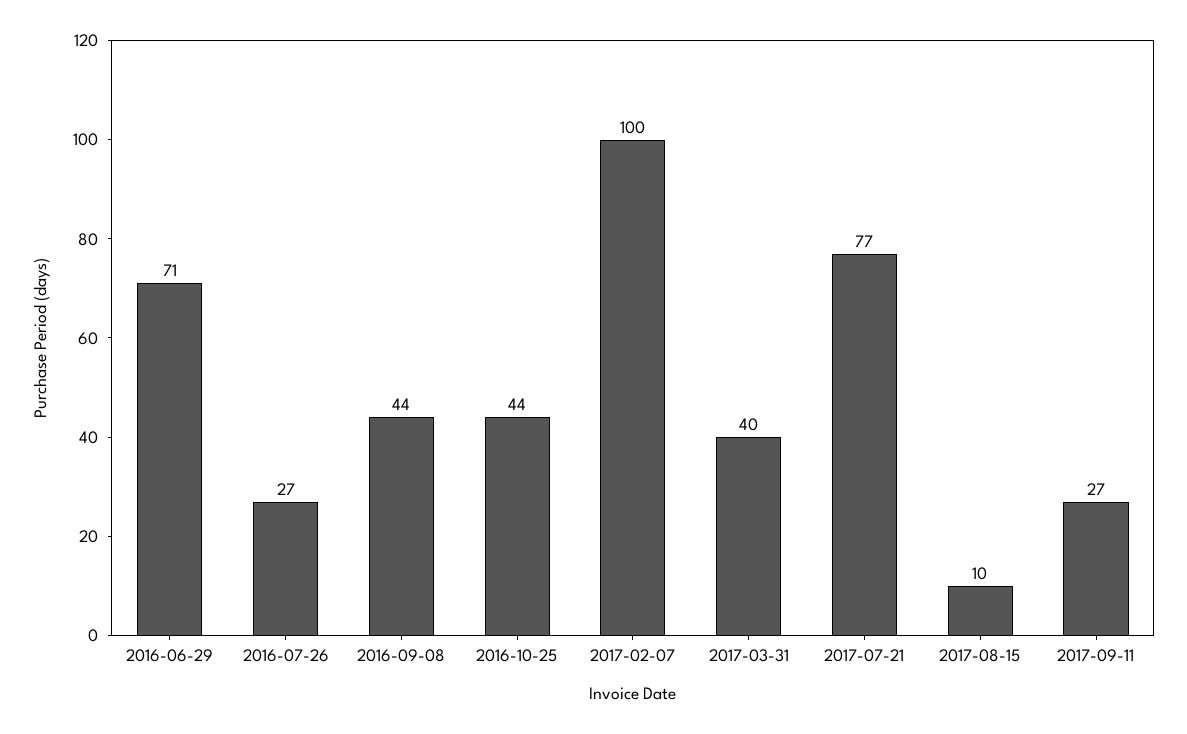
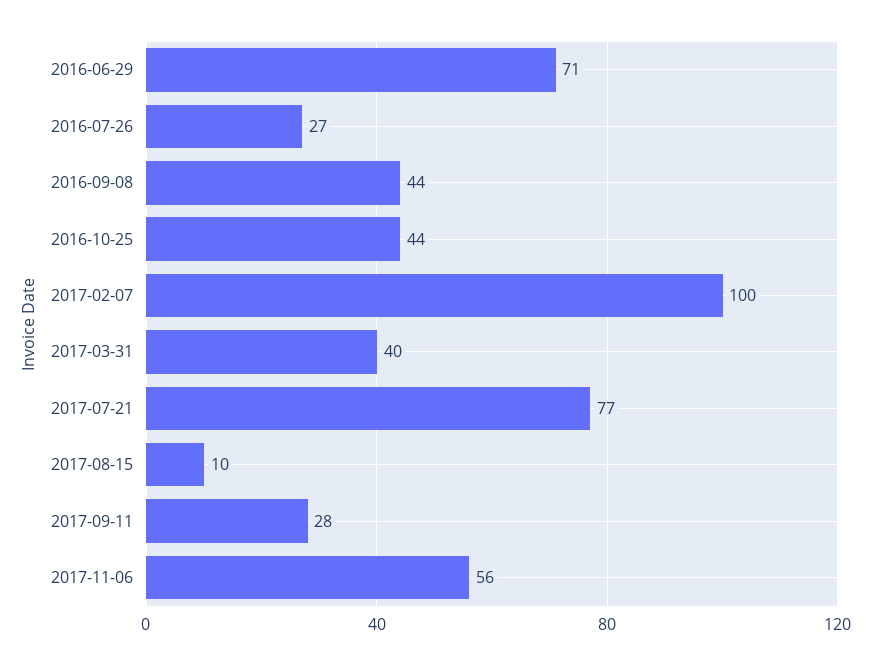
2017-09-11: 27 -> 28
2017-11-06: none -> 56

